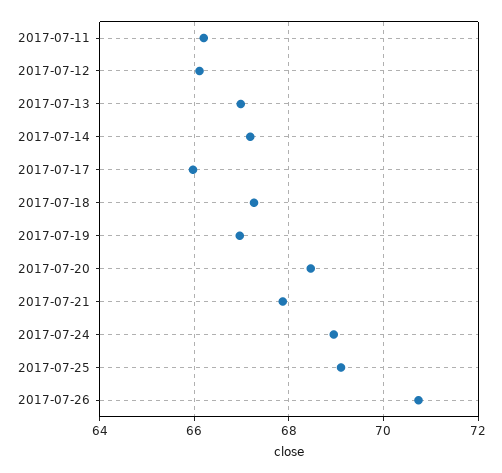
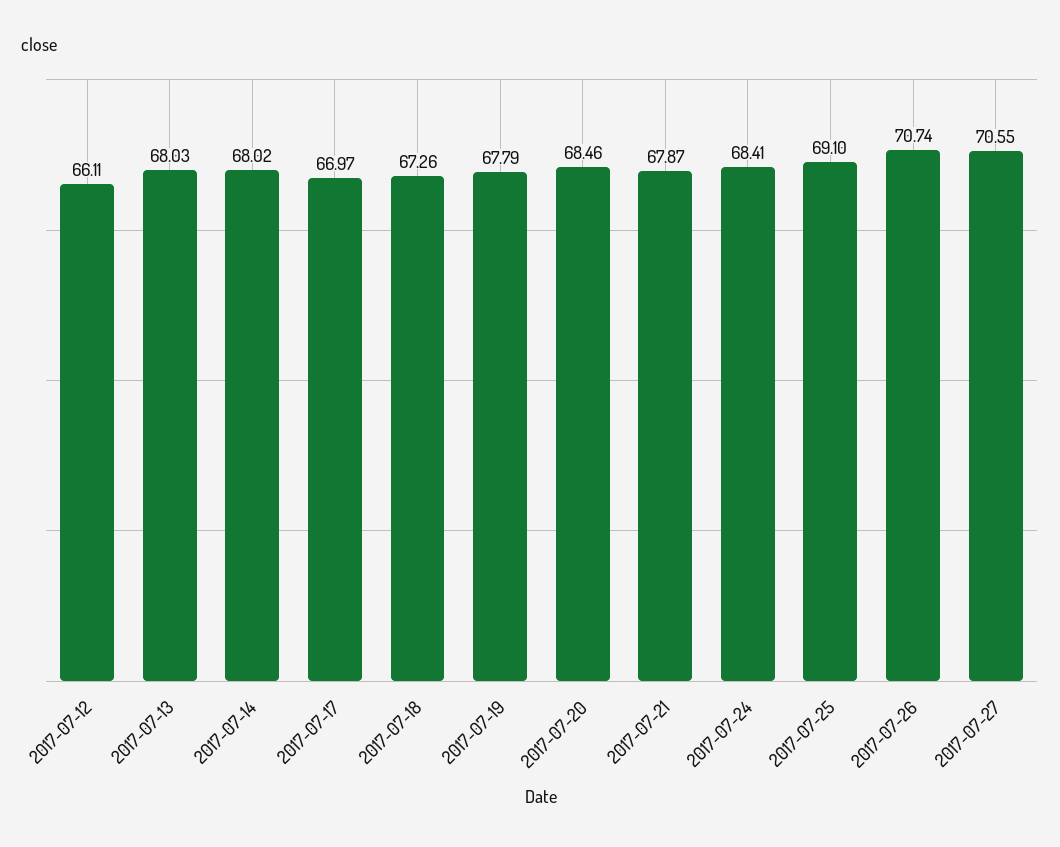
2017-07-11: 66.2 -> none
2017-07-13: 67 -> 68.03
2017-07-14: 67.2 -> 68.02
2017-07-17: 66 -> 66.97
2017-07-19: 67 -> 67.79
2017-07-24: 69 -> 68.41
2017-07-27: none -> 70.55

